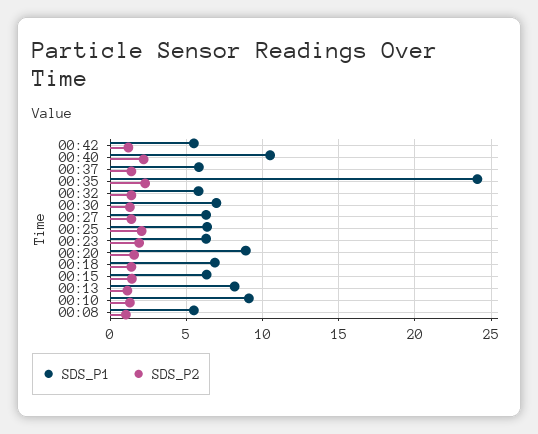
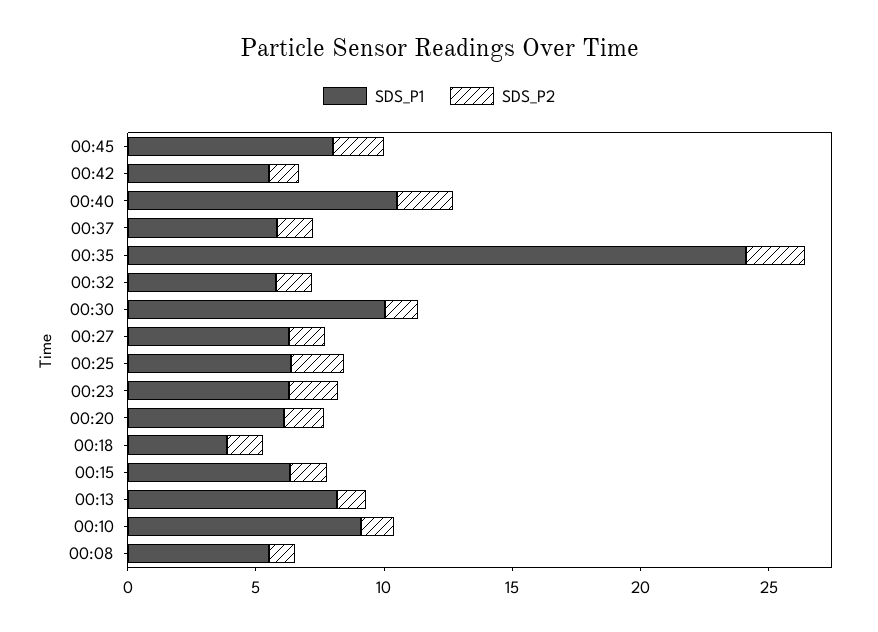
SDS_P1, 00:30: 7 -> 10
SDS_P1, 00:20: 9 -> 6
SDS_P1, 00:18: 7 -> 4
SDS_P1, 00:45: none -> 8
SDS_P2, 00:45: none -> 2

